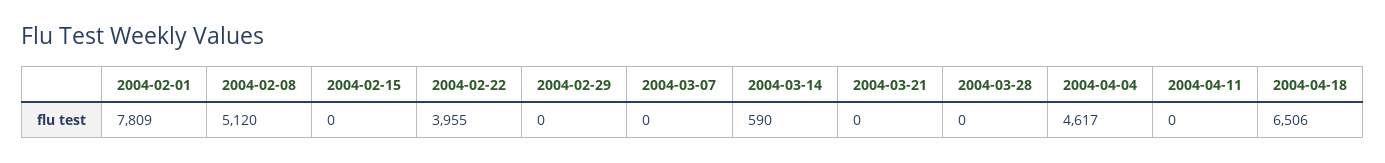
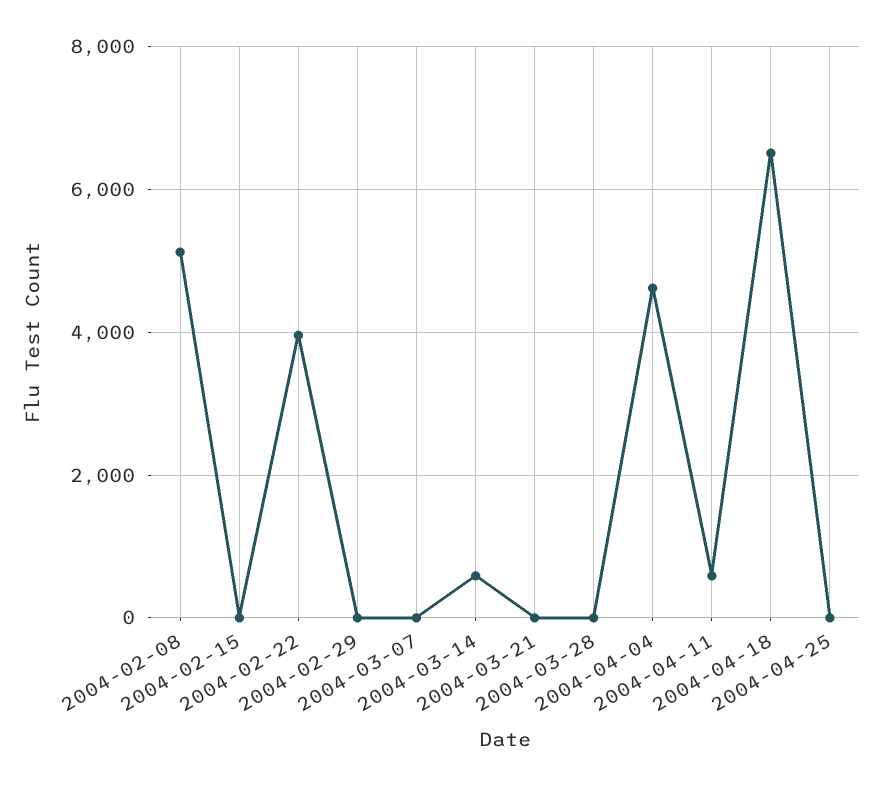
2004-02-01: 7809 -> none
2004-04-11: 0 -> 600
2004-04-25: none -> 0

